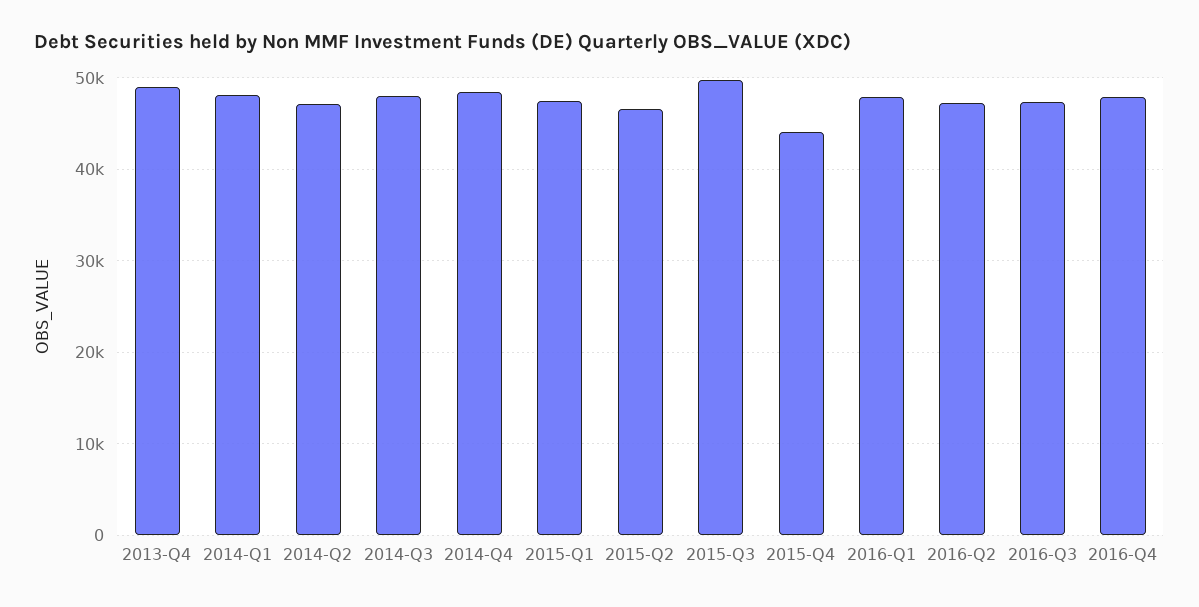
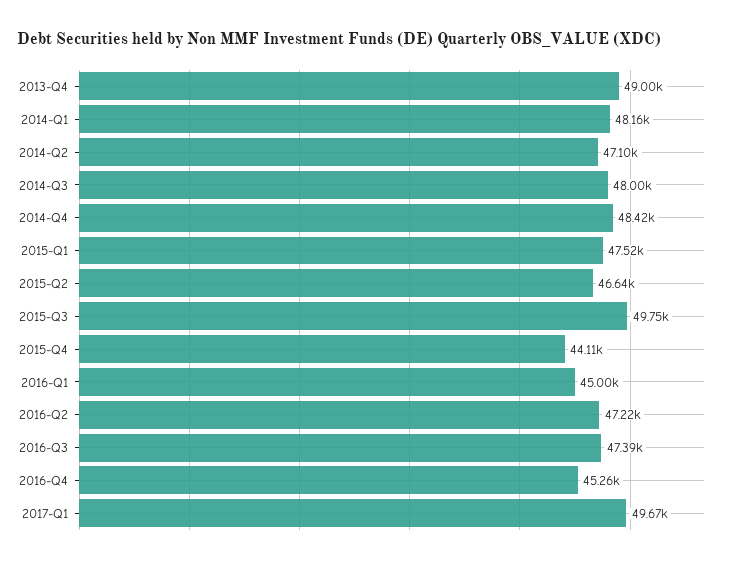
2016-Q1: 48000 -> 45000
2016-Q4: 48000 -> 45260
2017-Q1: none -> 49670

